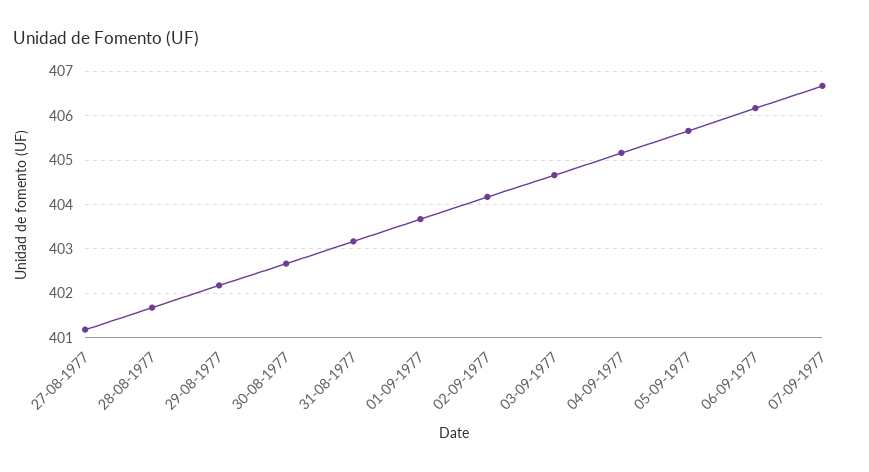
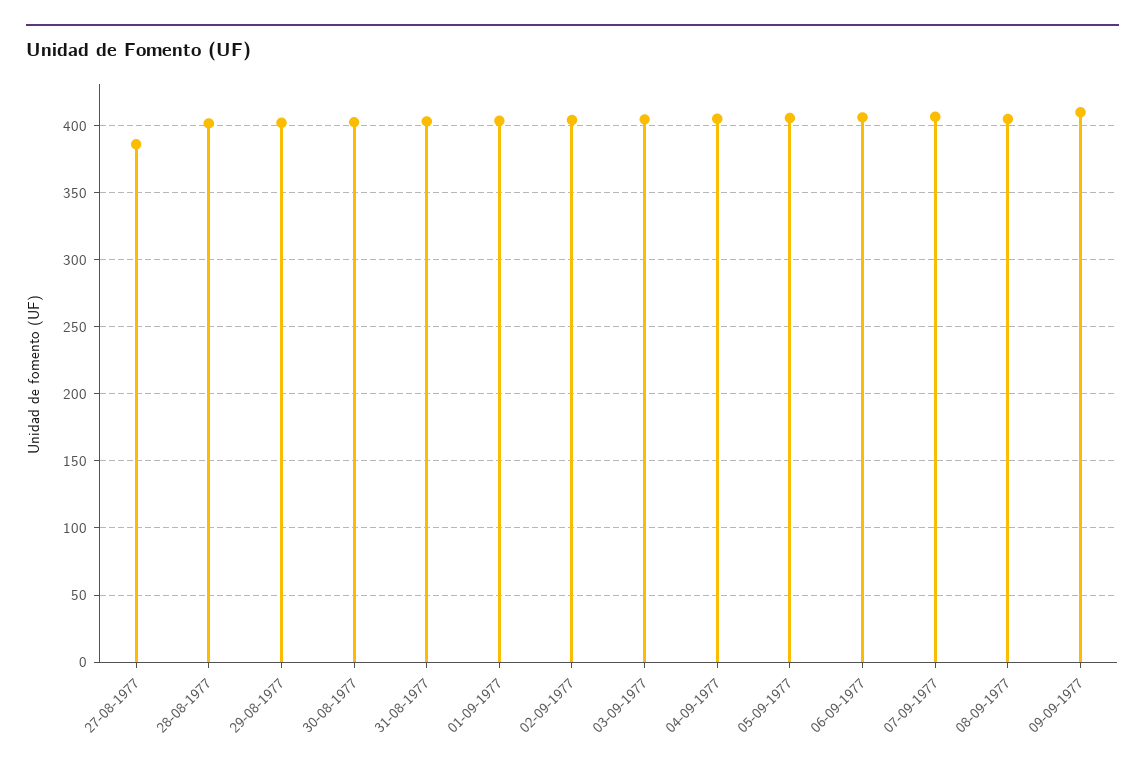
27-08-1977: 401.2 -> 385
08-09-1977: none -> 405
09-09-1977: none -> 410

